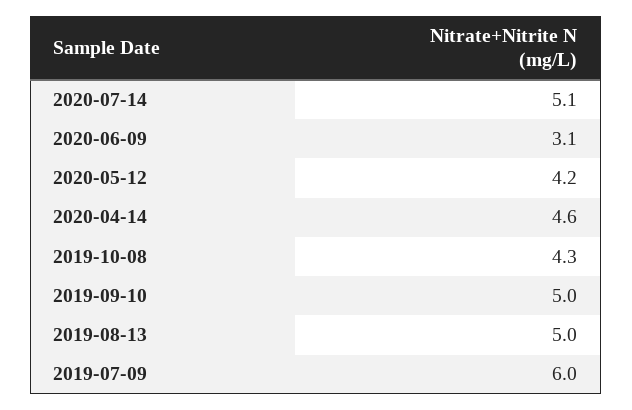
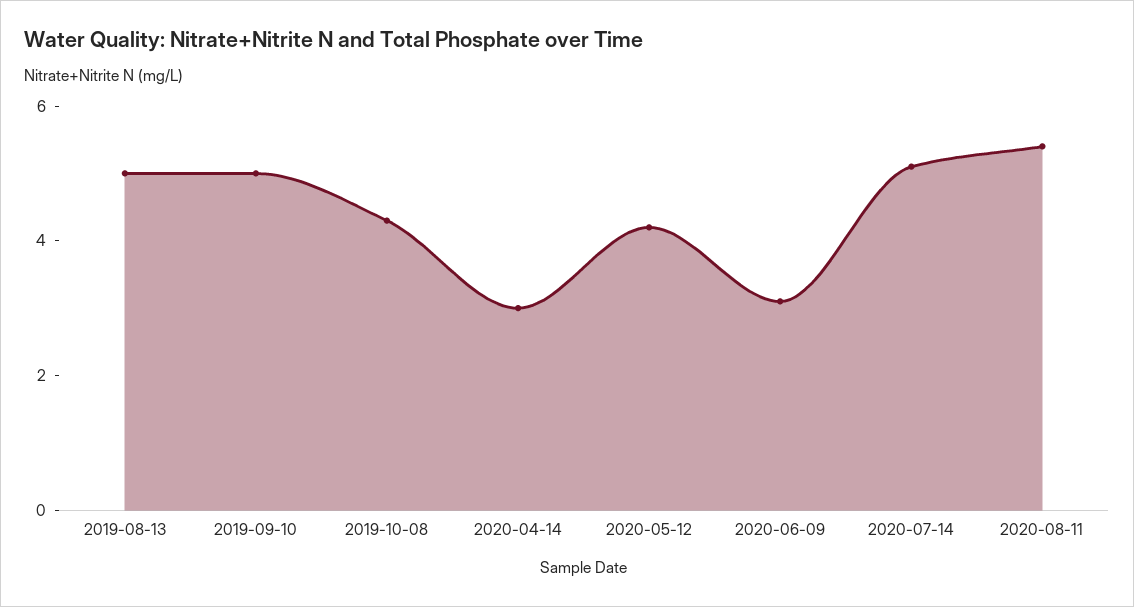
2020-04-14: 4.6 -> 3
2019-07-09: 6 -> none
2020-08-11: none -> 5.5

